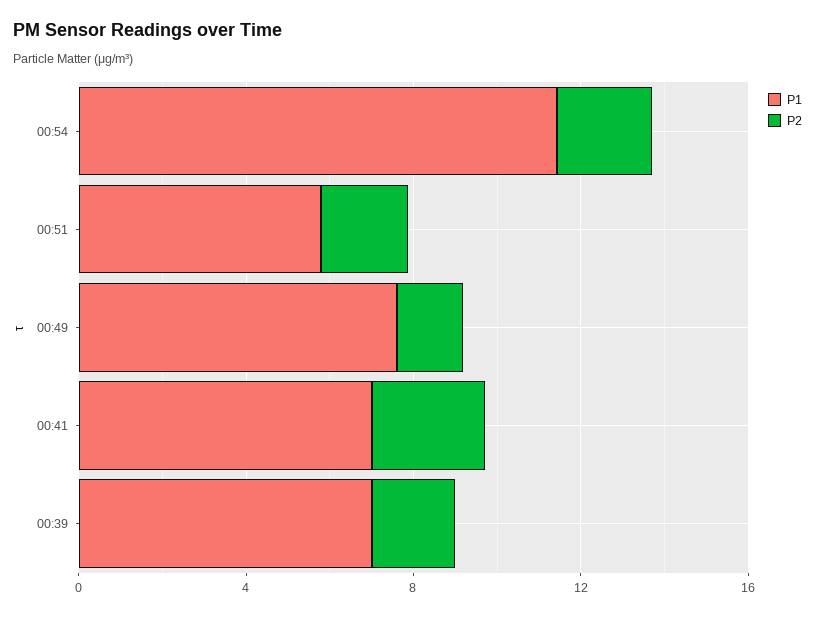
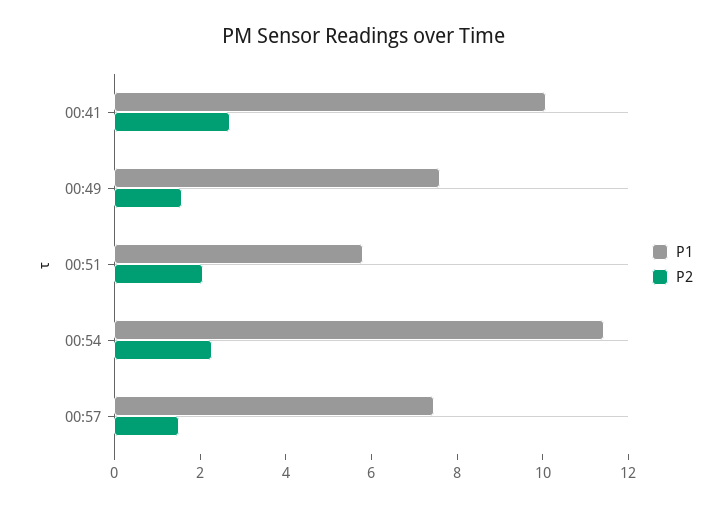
P1, 00:41: 7 -> 10
P1, 00:39: 7 -> none
P2, 00:39: 2 -> none
P1, 00:57: none -> 7.5
P2, 00:57: none -> 1.5

